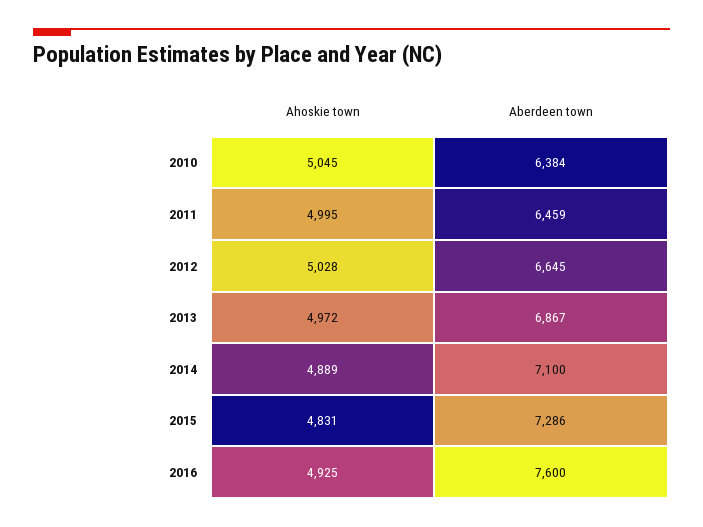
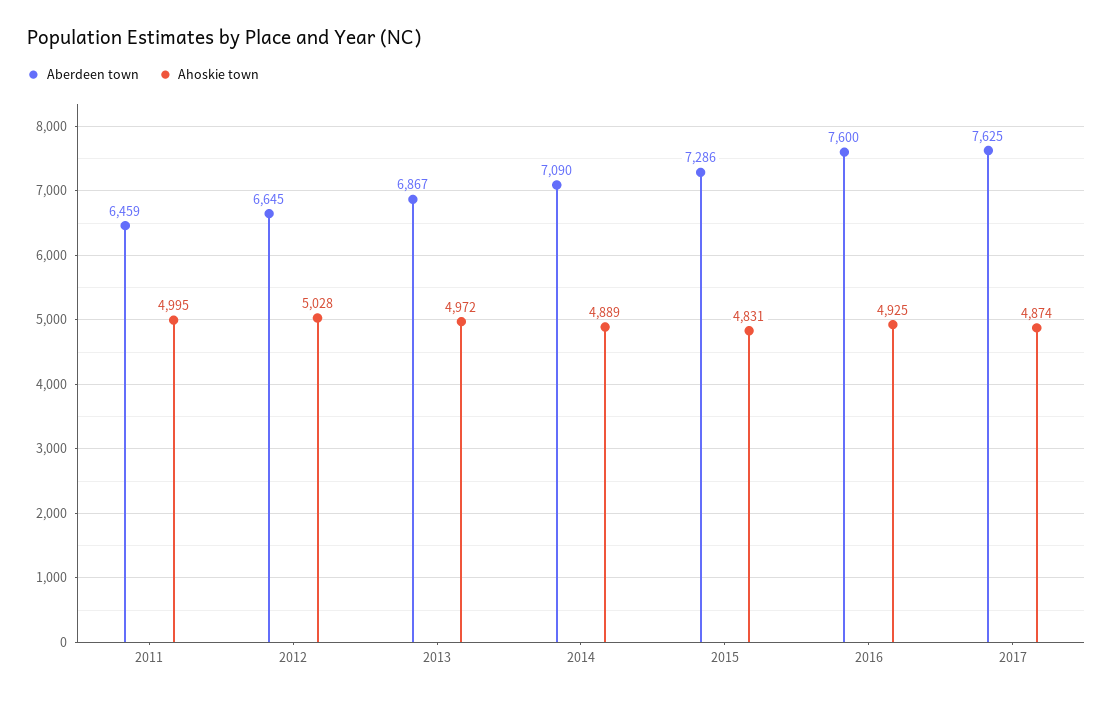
Ahoskie town, 2010: 5045 -> none
Aberdeen town, 2010: 6384 -> none
Aberdeen town, 2014: 7100 -> 7090
Aberdeen town, 2017: none -> 7625
Ahoskie town, 2017: none -> 4874

